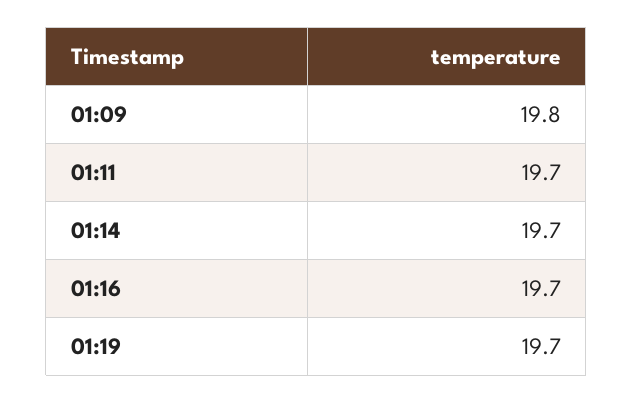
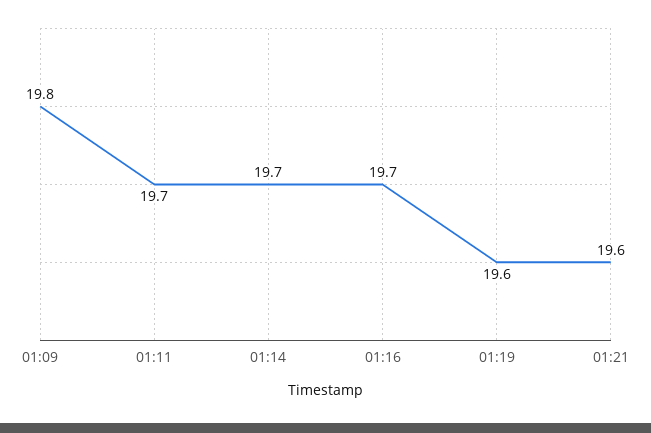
01:19: 19.7 -> 19.6
01:21: none -> 19.6

